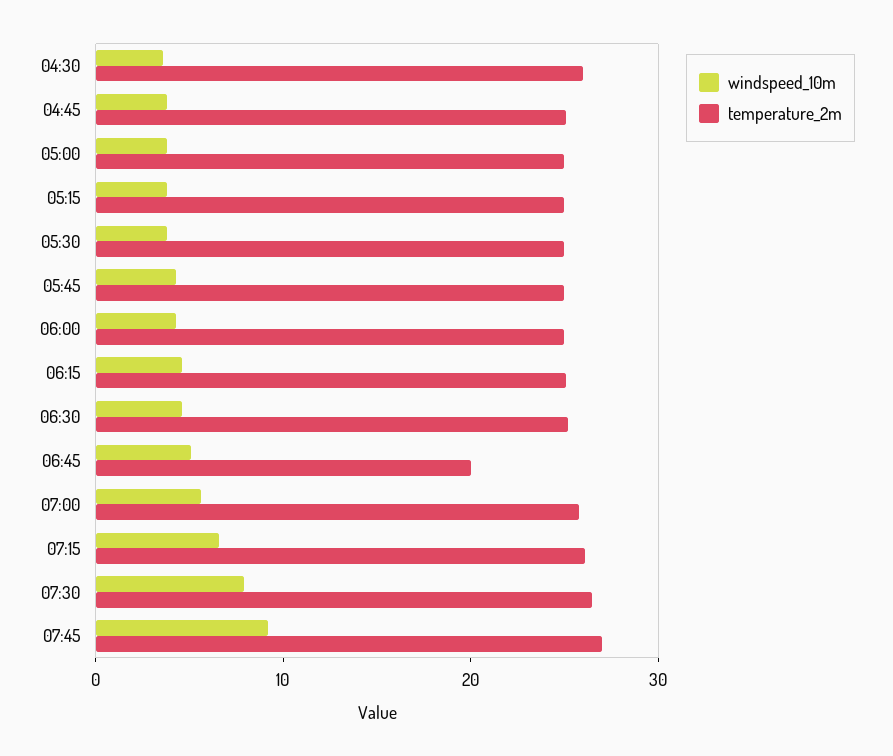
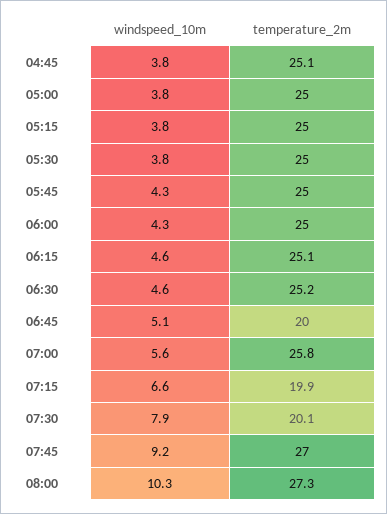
windspeed_10m, 04:30: 4 -> none
temperature_2m, 04:30: 26 -> none
temperature_2m, 07:15: 26 -> 19.9
temperature_2m, 07:30: 26 -> 20.1
windspeed_10m, 08:00: none -> 10.3
temperature_2m, 08:00: none -> 27.3

